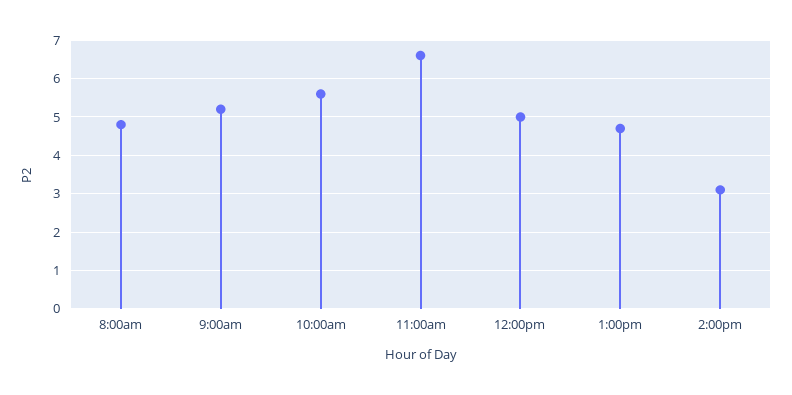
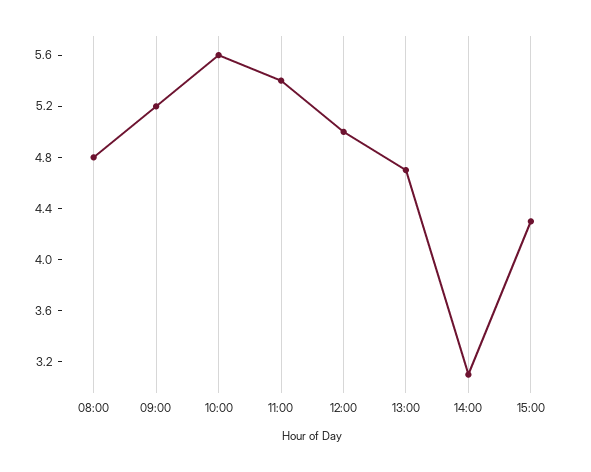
11:00am: 6.5 -> 5.4
15:00: none -> 4.3

